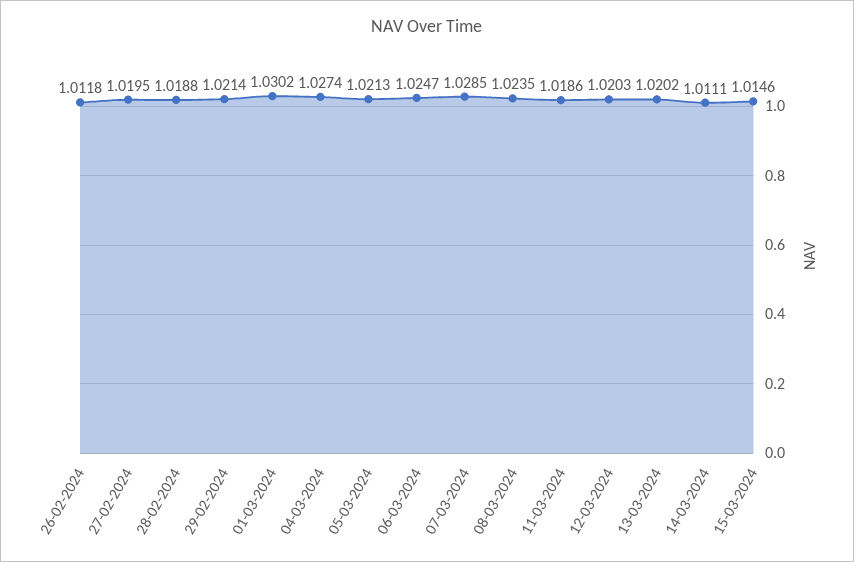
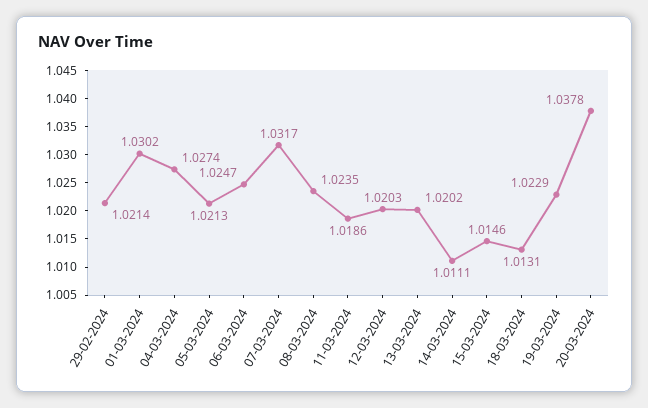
26-02-2024: 1.0118 -> none
27-02-2024: 1.0195 -> none
28-02-2024: 1.0188 -> none
07-03-2024: 1.0285 -> 1.0317
18-03-2024: none -> 1.0131
19-03-2024: none -> 1.0229
20-03-2024: none -> 1.0378

